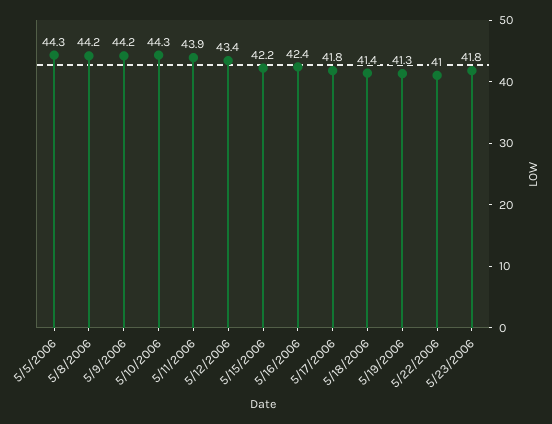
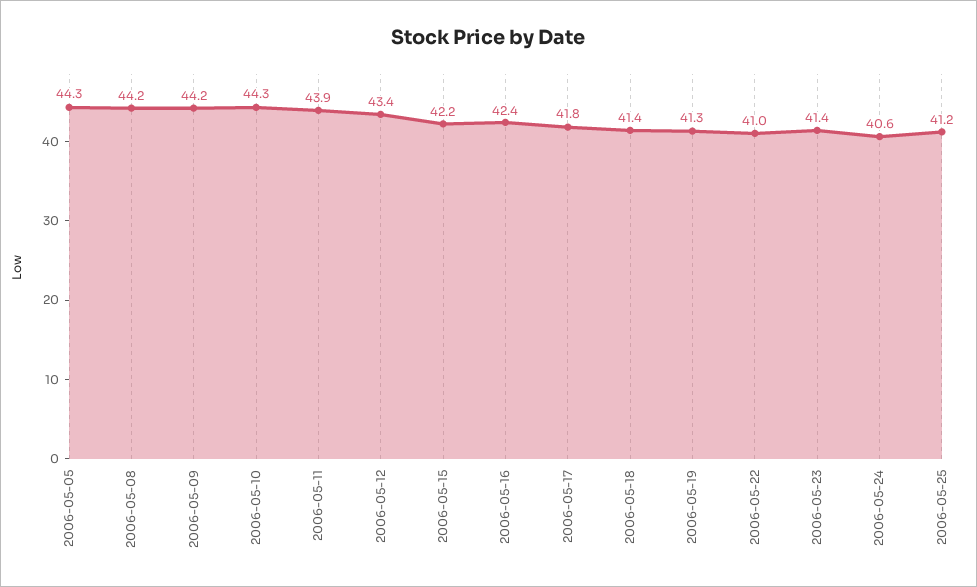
5/23/2006: 41.8 -> 41.4
2006-05-24: none -> 40.6
2006-05-25: none -> 41.2

